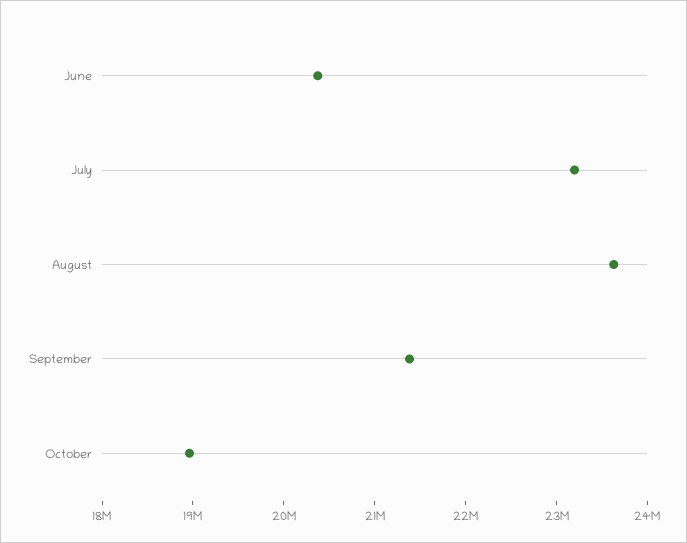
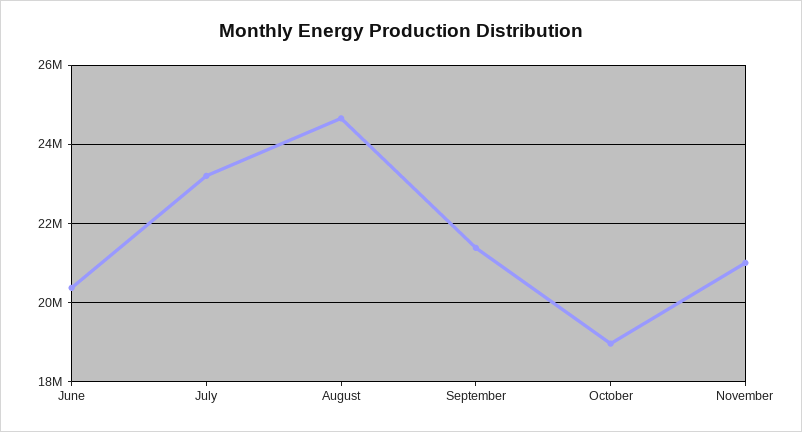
August: 23600000 -> 24600000
November: none -> 21000000

